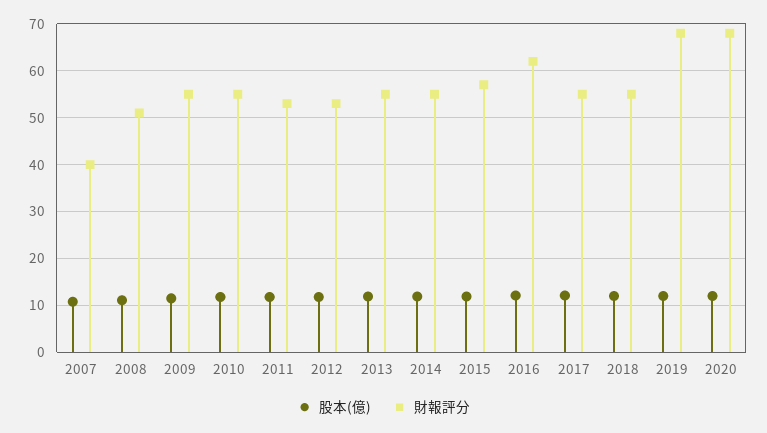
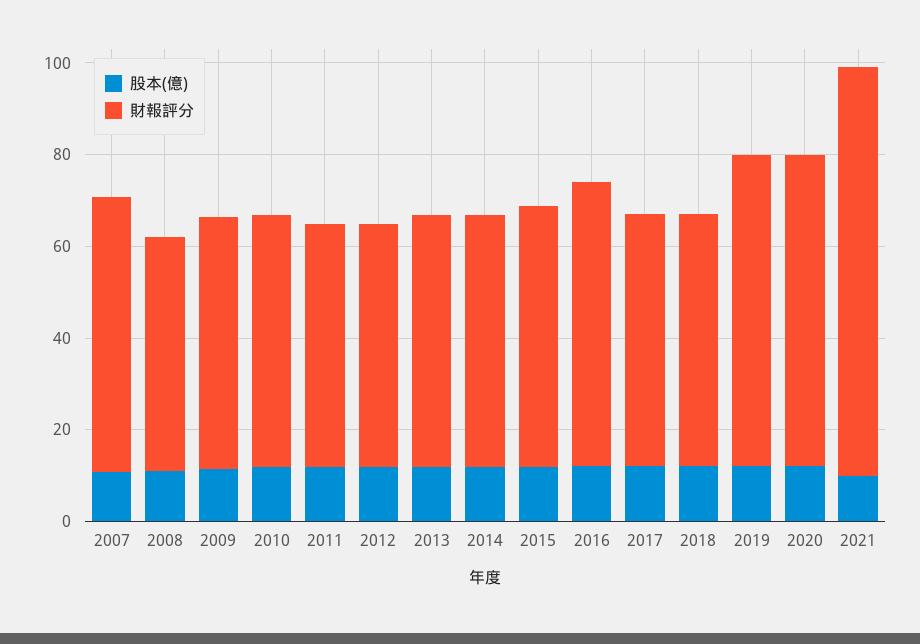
財報評分, 2007: 40 -> 60
股本(億), 2021: none -> 10
財報評分, 2021: none -> 90

